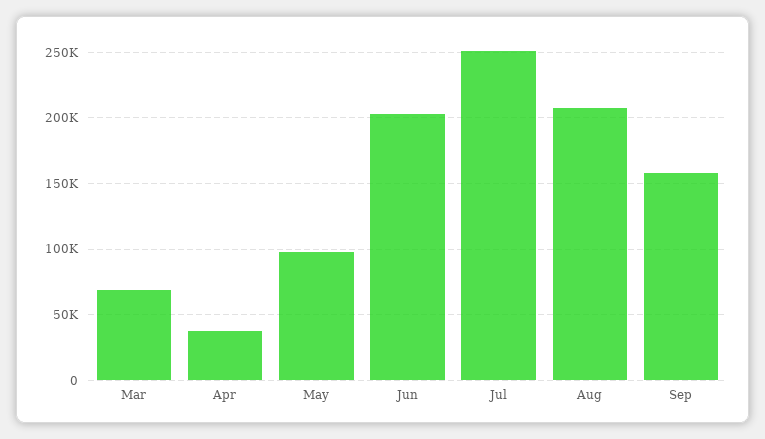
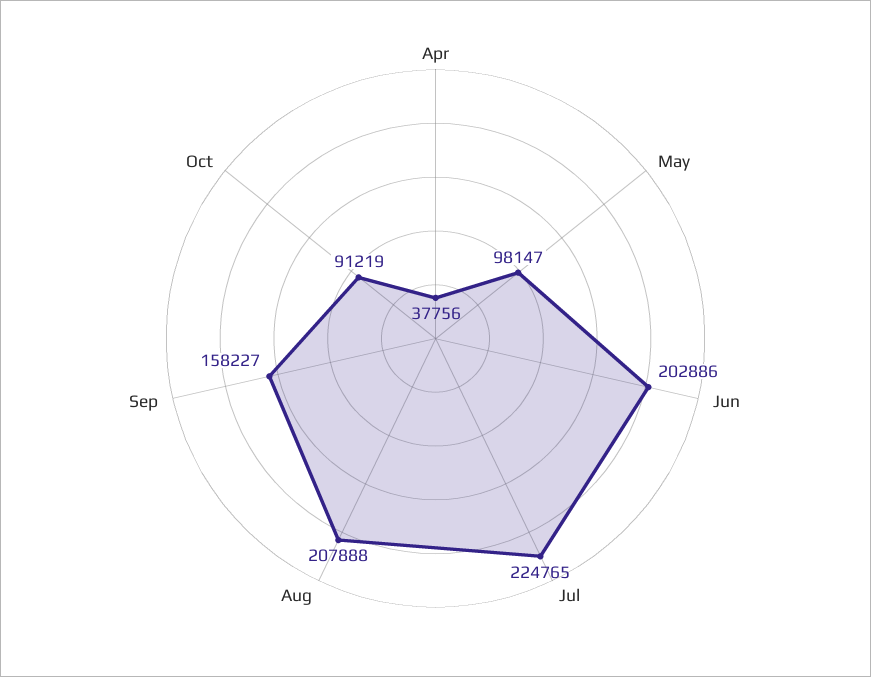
Mar: 70000 -> none
Jul: 250000 -> 224765
Oct: none -> 91219

